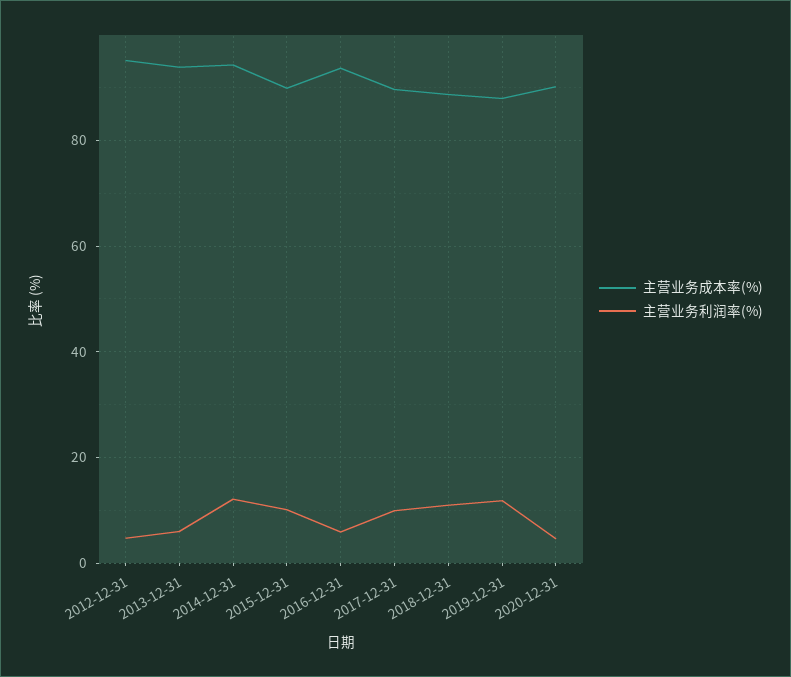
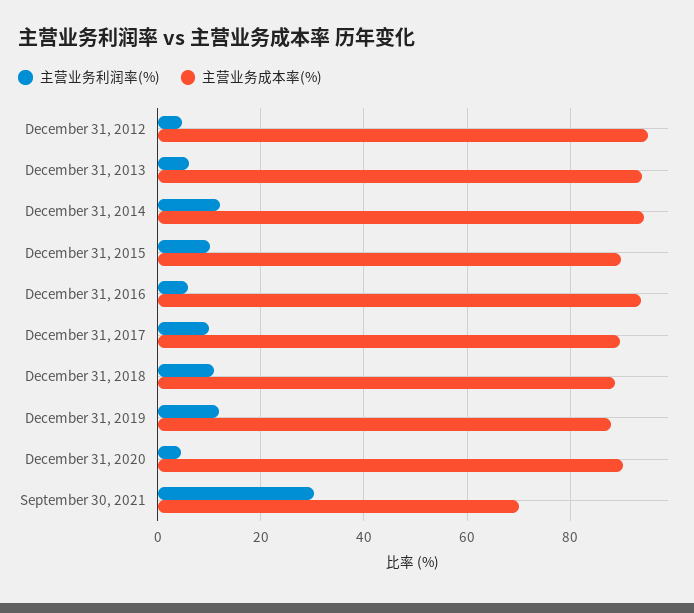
主营业务利润率(%), September 30, 2021: none -> 30
主营业务成本率(%), September 30, 2021: none -> 70

